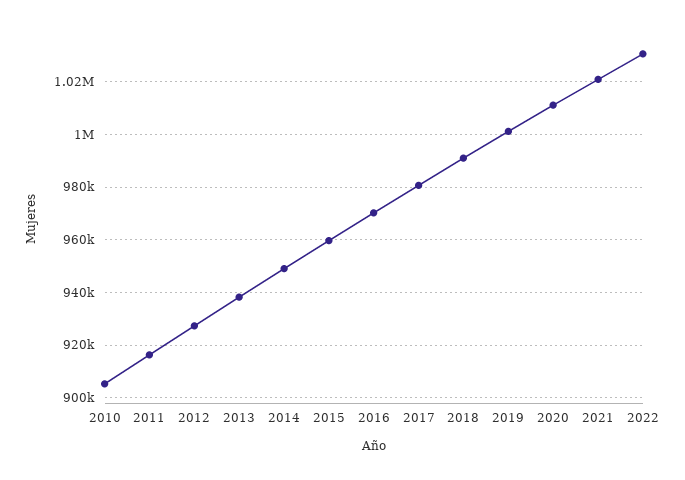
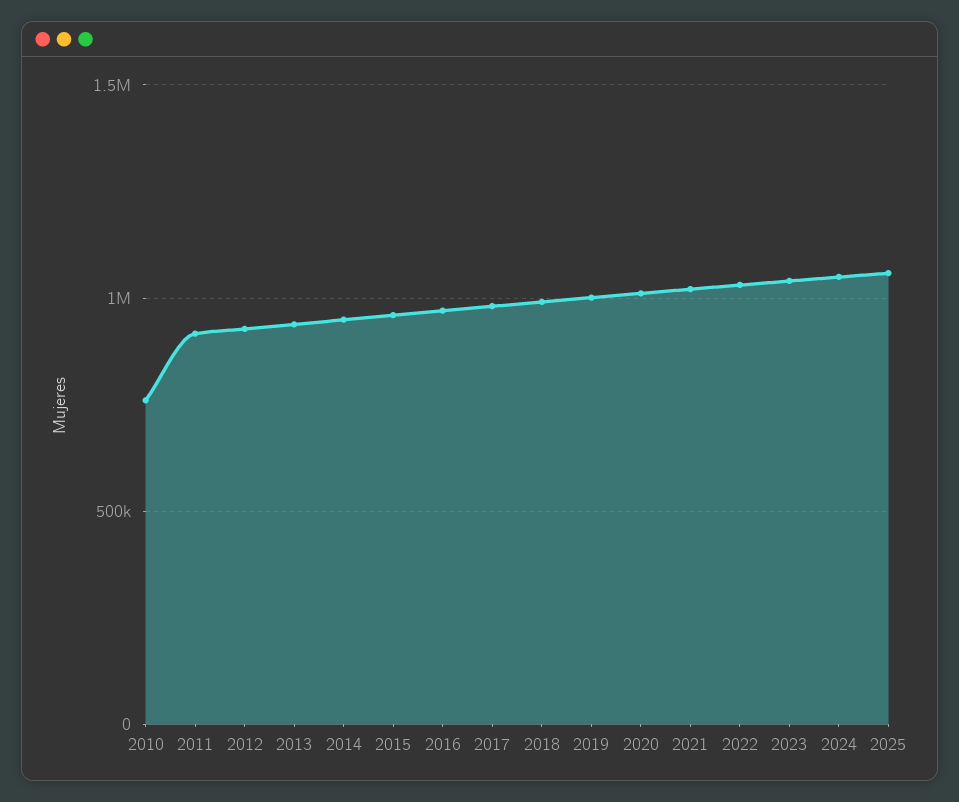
2010: 905000 -> 750000
2023: none -> 1050000
2024: none -> 1050000
2025: none -> 1050000

